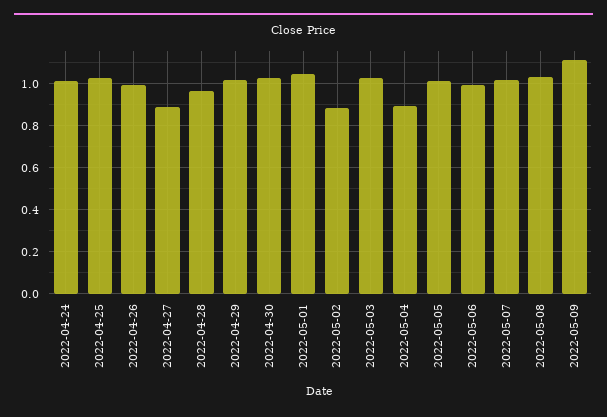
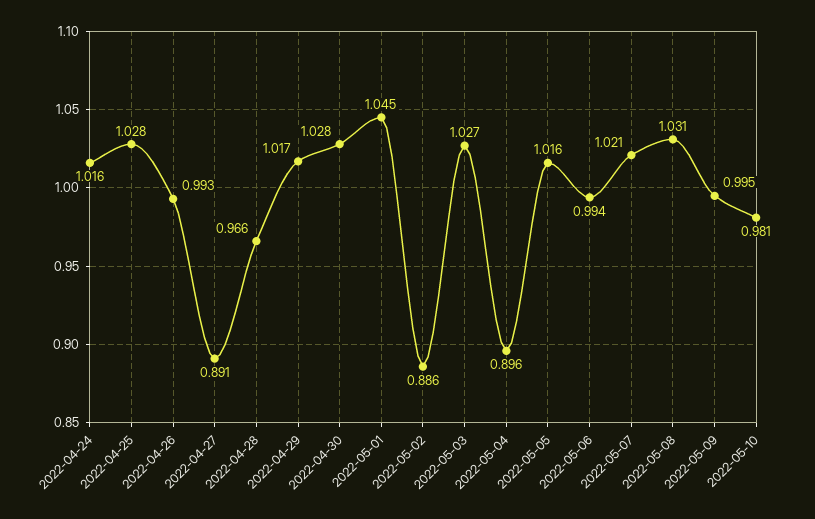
2022-05-09: 1.1 -> 0.995
2022-05-10: none -> 0.981

